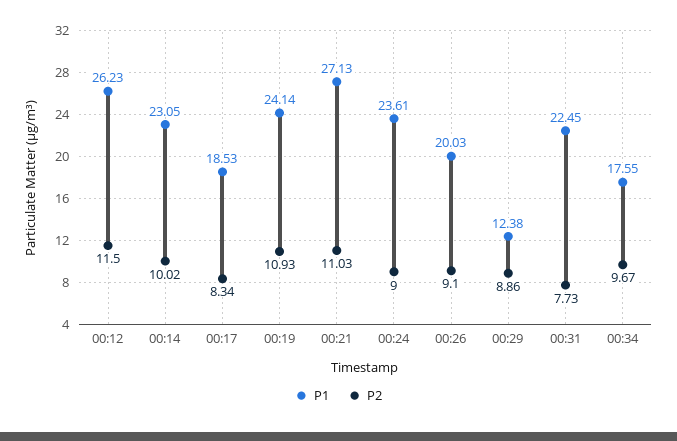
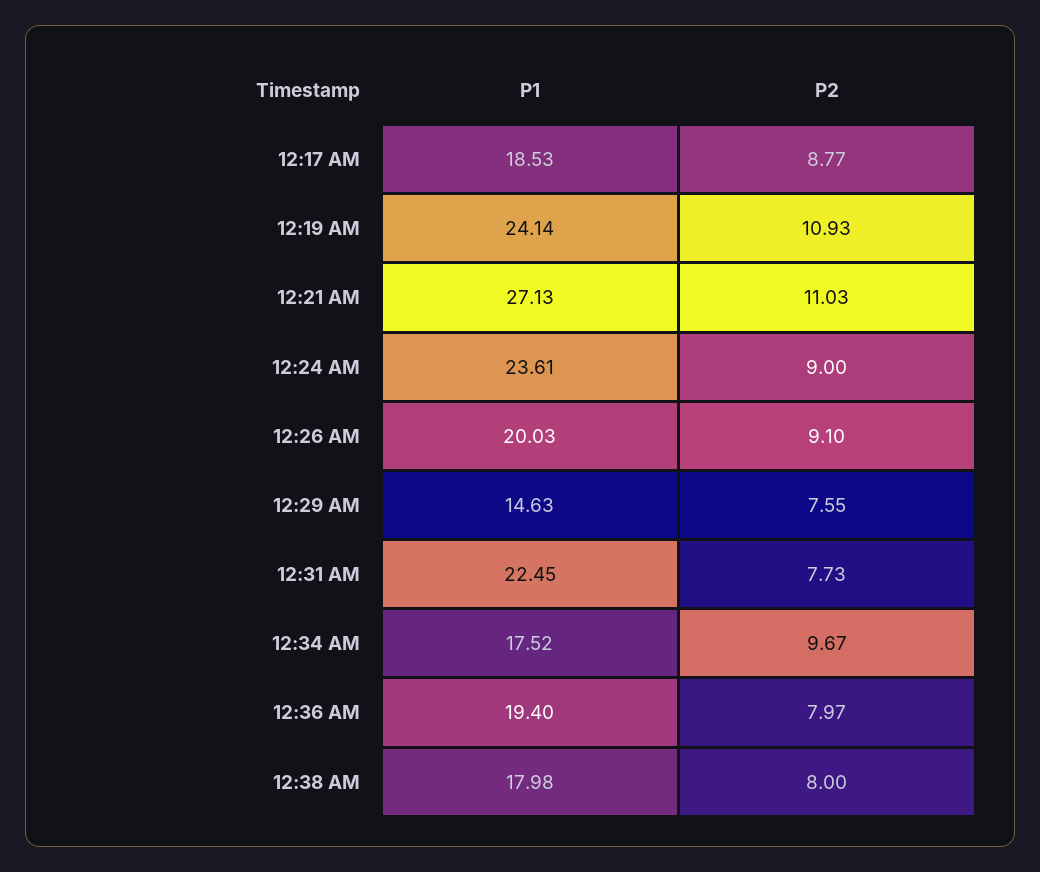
P1, 00:12: 26.23 -> none
P2, 00:12: 11.5 -> none
P1, 00:14: 23.05 -> none
P2, 00:14: 10.02 -> none
P2, 00:17: 8.34 -> 8.77
P1, 00:29: 12.38 -> 14.63
P2, 00:29: 8.86 -> 7.55
P1, 00:34: 17.55 -> 17.52
P1, 12:36 AM: none -> 19.4
P2, 12:36 AM: none -> 7.97
P1, 12:38 AM: none -> 17.98
P2, 12:38 AM: none -> 8

